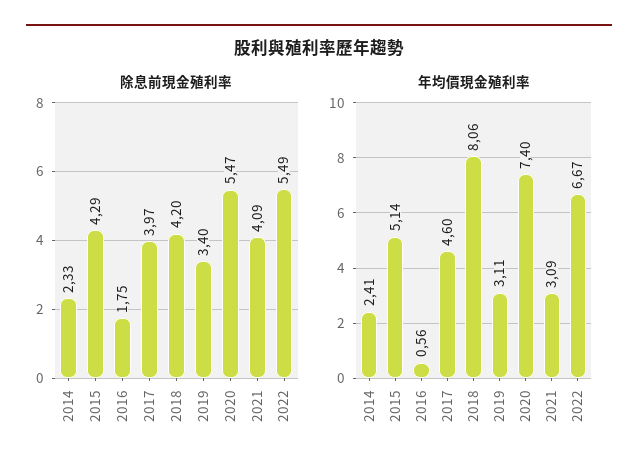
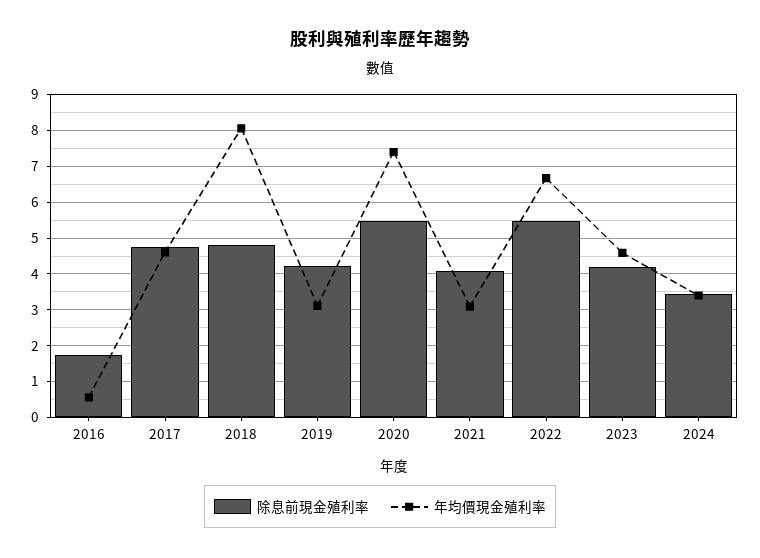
除息前現金殖利率, 2014: 2.33 -> none
除息前現金殖利率, 2015: 4.29 -> none
除息前現金殖利率, 2017: 3.97 -> 4.8
除息前現金殖利率, 2018: 4.2 -> 4.8
除息前現金殖利率, 2019: 3.4 -> 4.2
年均價現金殖利率, 2014: 2.41 -> none
年均價現金殖利率, 2015: 5.14 -> none
除息前現金殖利率, 2023: none -> 4.2
年均價現金殖利率, 2023: none -> 4.6
除息前現金殖利率, 2024: none -> 3.4
年均價現金殖利率, 2024: none -> 3.4

